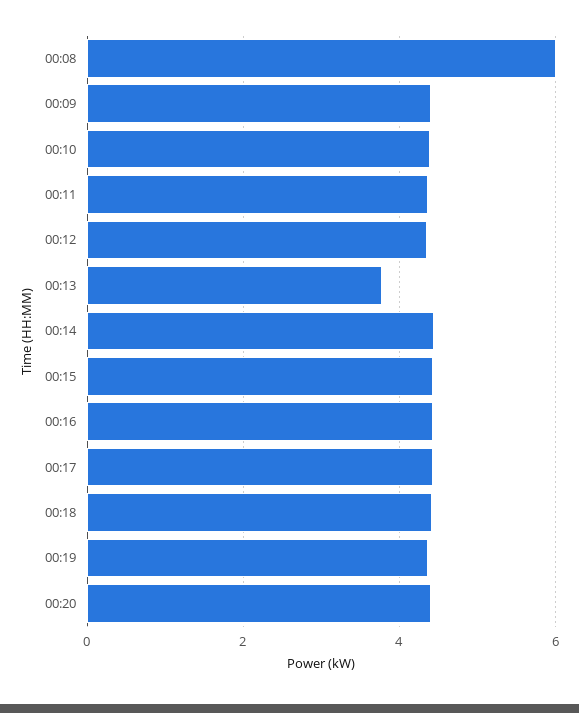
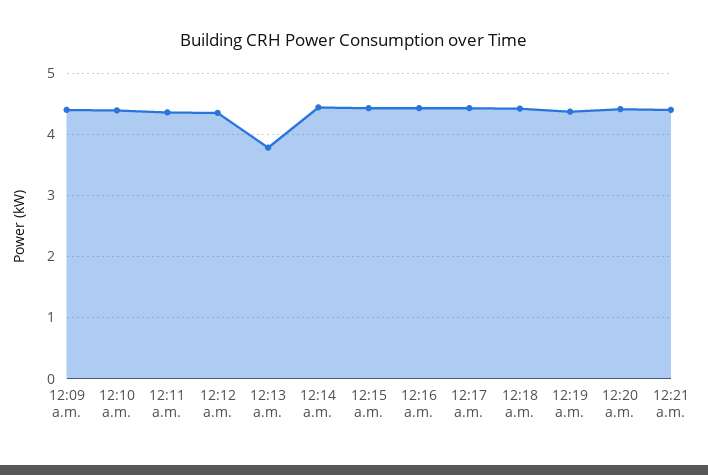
00:08: 6 -> none
12:21 a.m.: none -> 4.4

